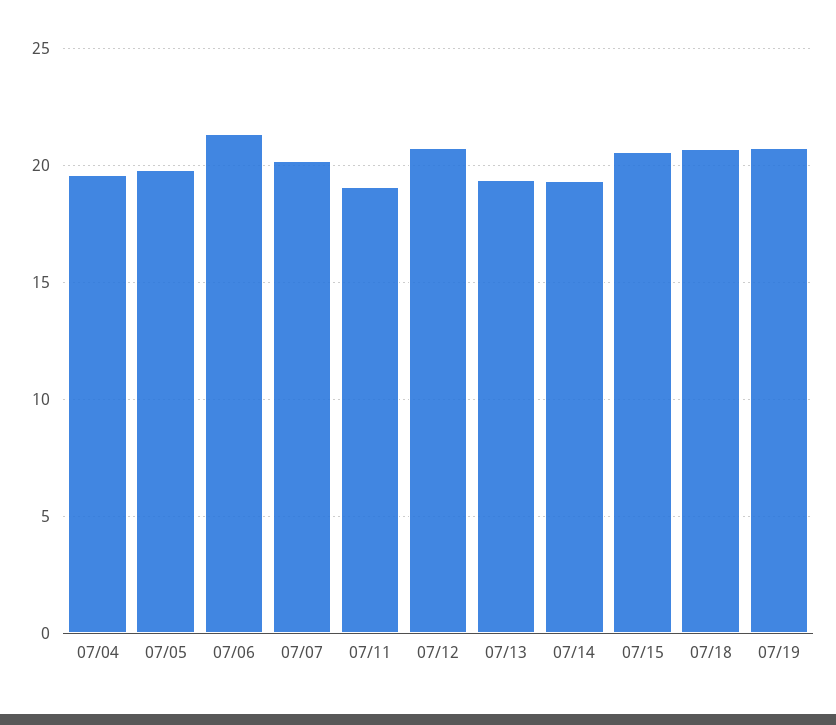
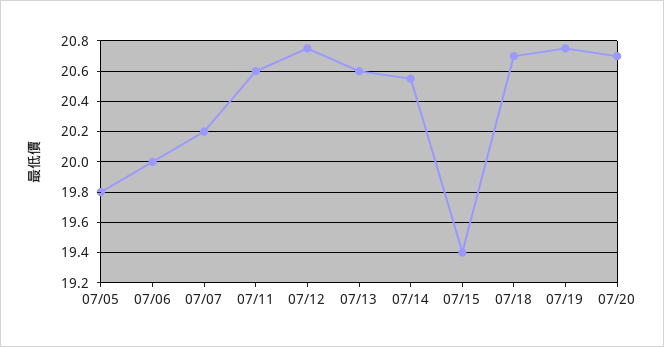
07/04: 19.5 -> none
07/06: 21.5 -> 20
07/11: 19 -> 20.6
07/13: 19.5 -> 20.6
07/14: 19.5 -> 20.55
07/15: 20.5 -> 19.4
07/20: none -> 20.7

